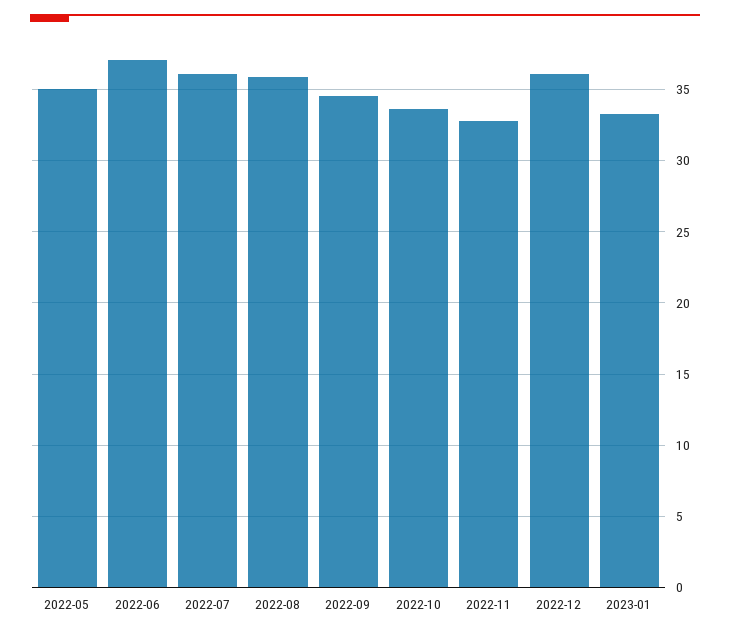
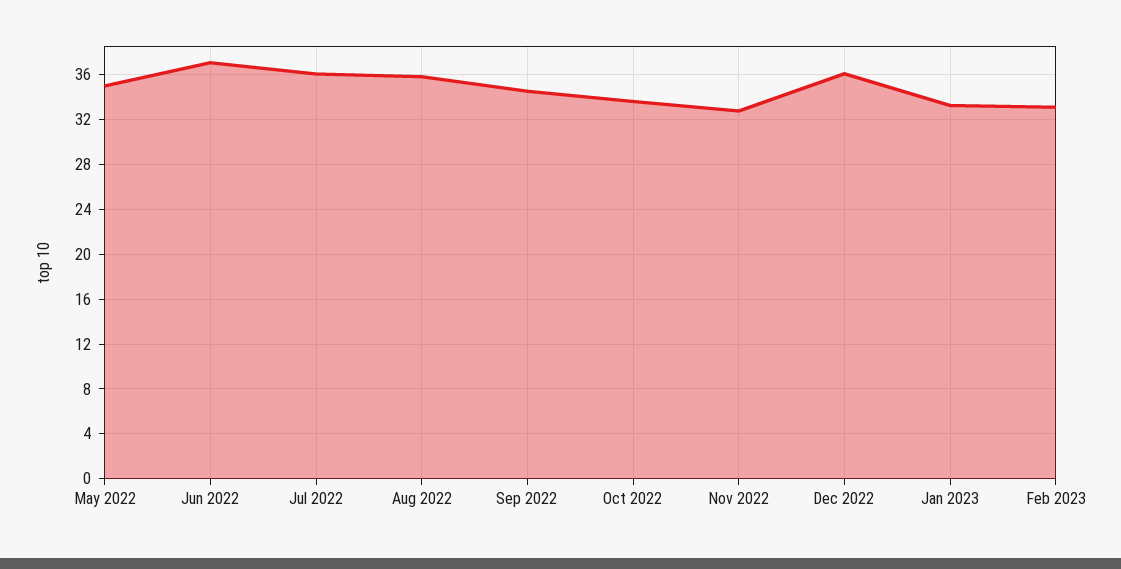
Feb 2023: none -> 33

